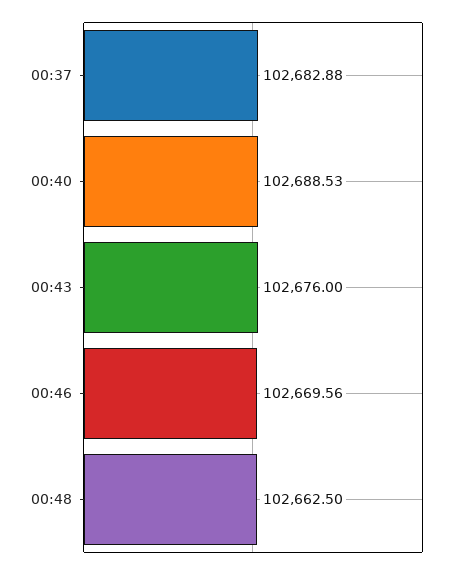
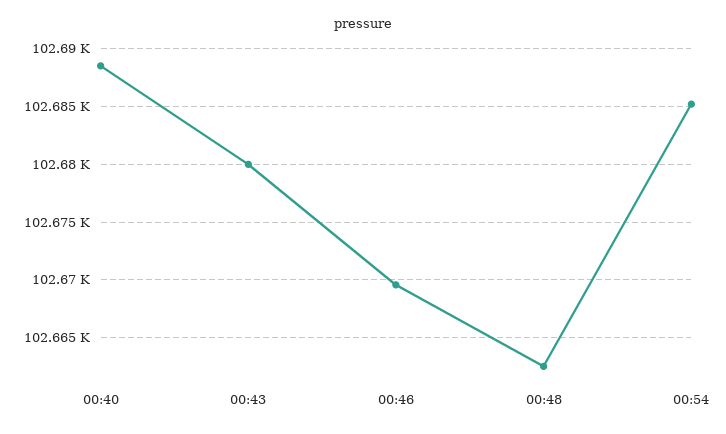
00:37: 102682.88 -> none
00:43: 102676 -> 102680
00:54: none -> 102685

